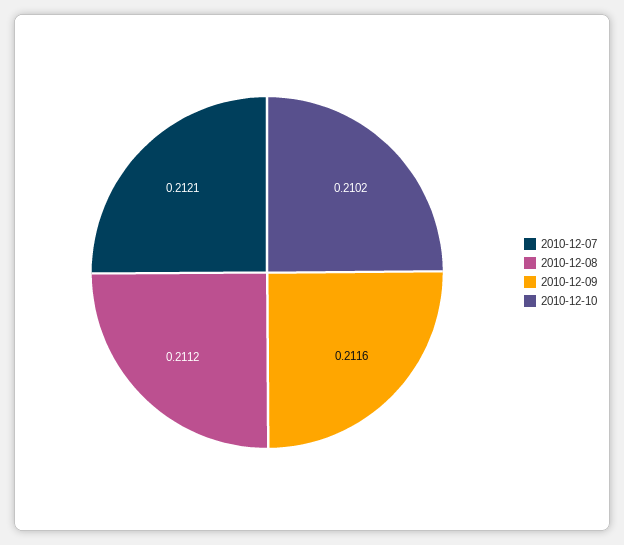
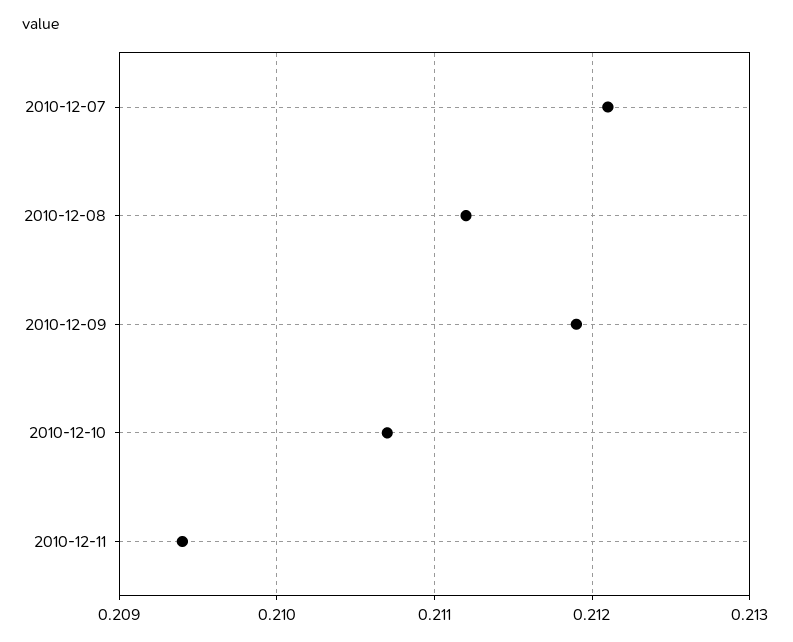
2010-12-09: 0.2116 -> 0.2119
2010-12-10: 0.2102 -> 0.2107
2010-12-11: none -> 0.2094

